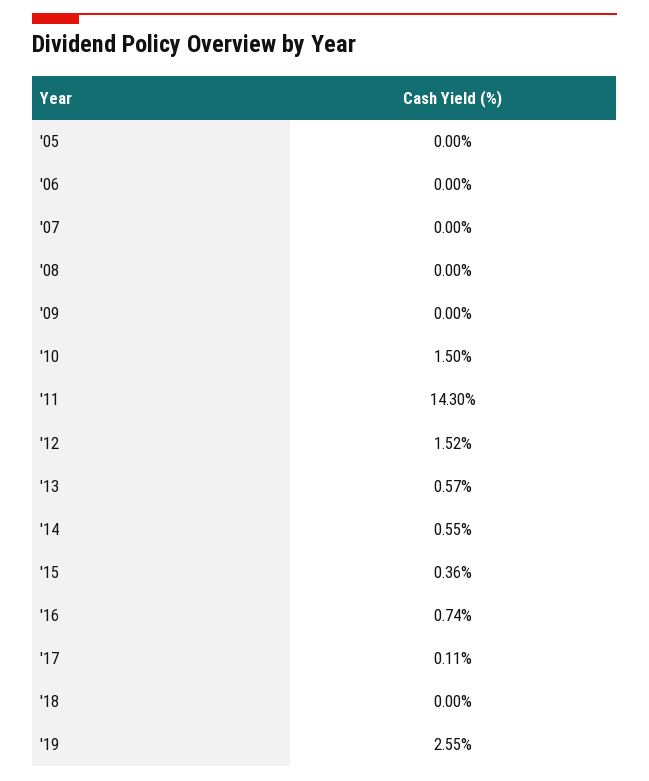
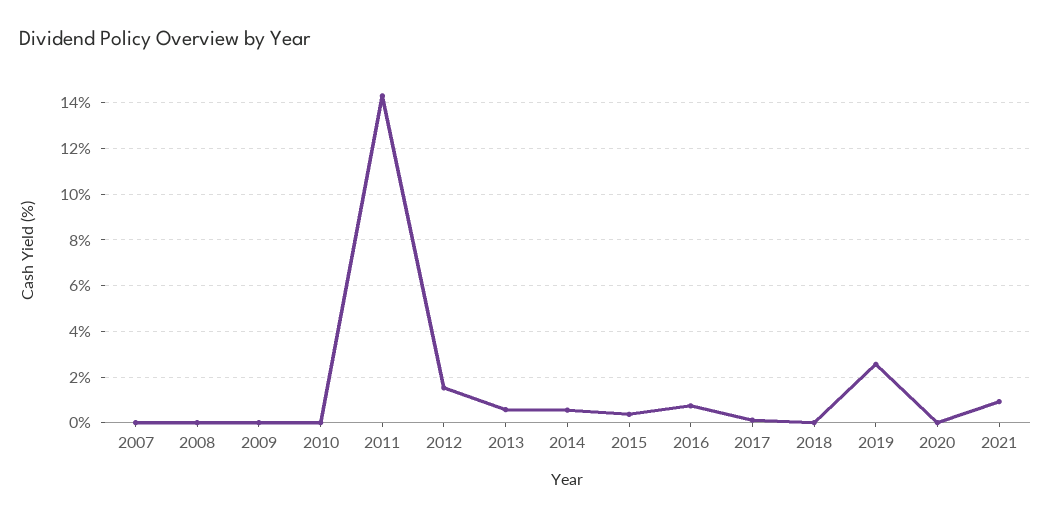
'05: 0 -> none
'06: 0 -> none
'10: 1.5 -> 0
2020: none -> 0
2021: none -> 1

